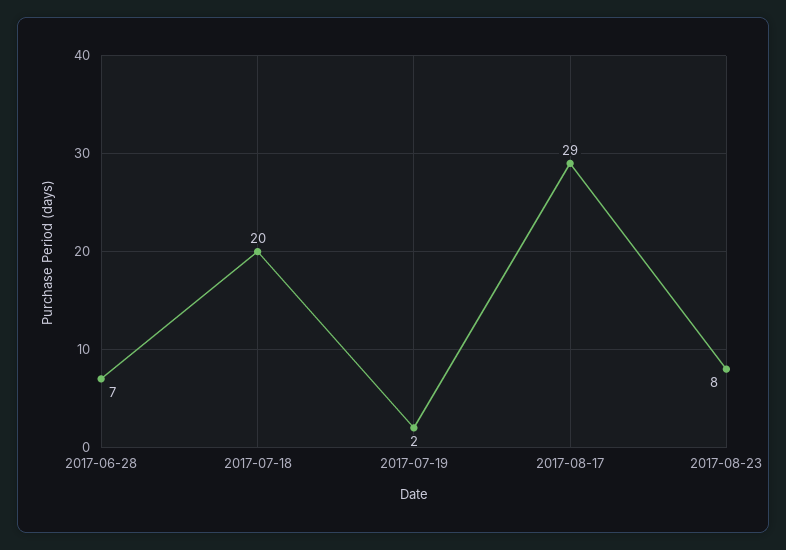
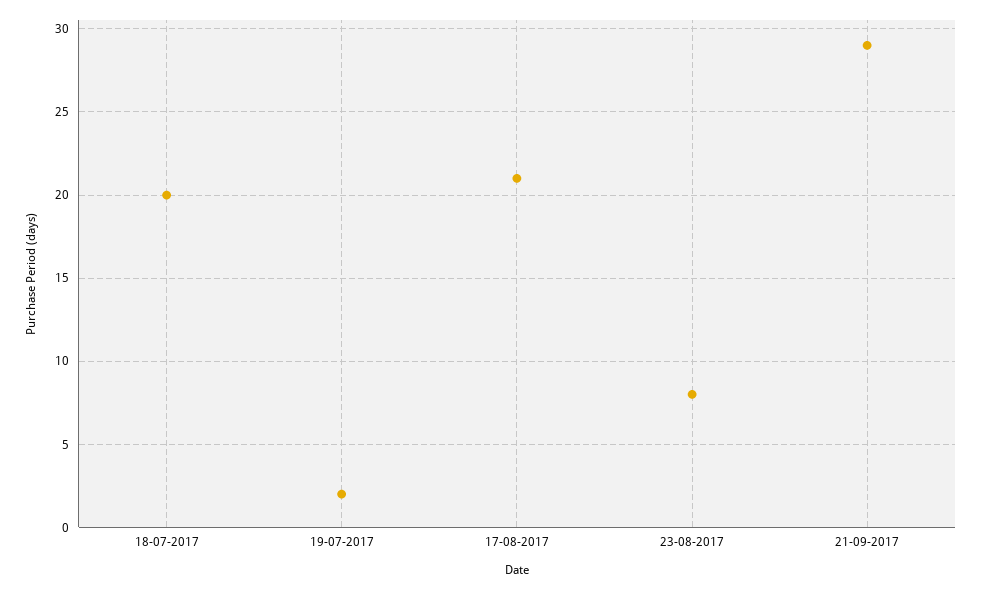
2017-06-28: 7 -> none
2017-08-17: 29 -> 21
21-09-2017: none -> 29

